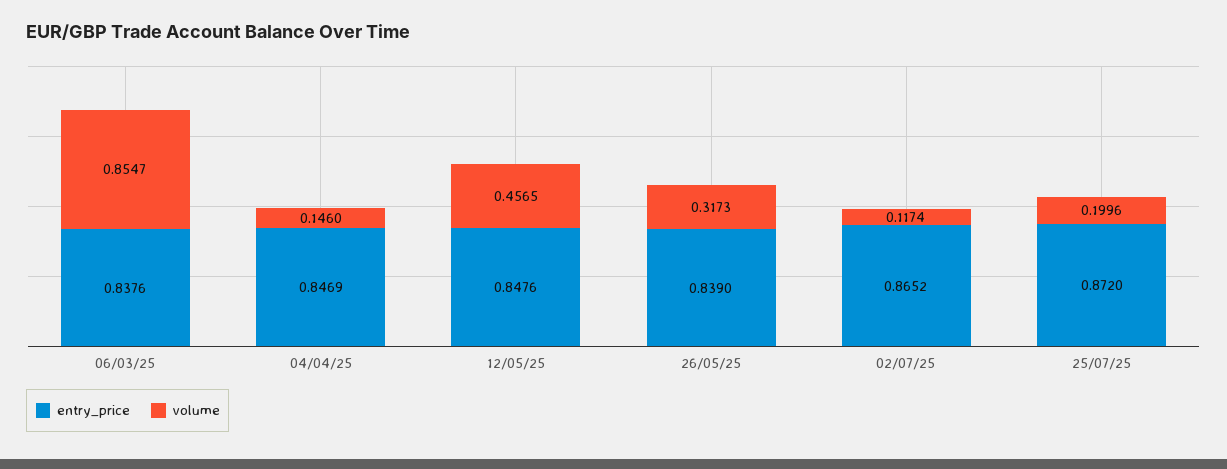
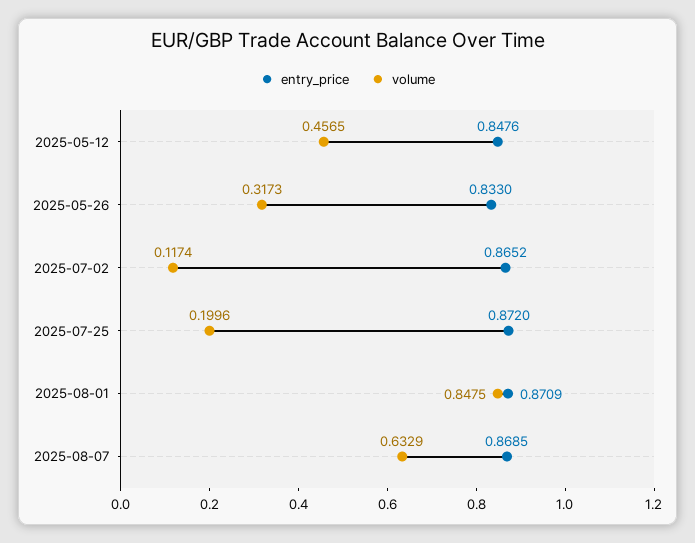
entry_price, 06/03/25: 0.8376 -> none
volume, 06/03/25: 0.8547 -> none
entry_price, 04/04/25: 0.8469 -> none
volume, 04/04/25: 0.146 -> none
entry_price, 26/05/25: 0.839 -> 0.833
entry_price, 2025-08-01: none -> 0.8709
volume, 2025-08-01: none -> 0.8475
entry_price, 2025-08-07: none -> 0.8685
volume, 2025-08-07: none -> 0.6329

